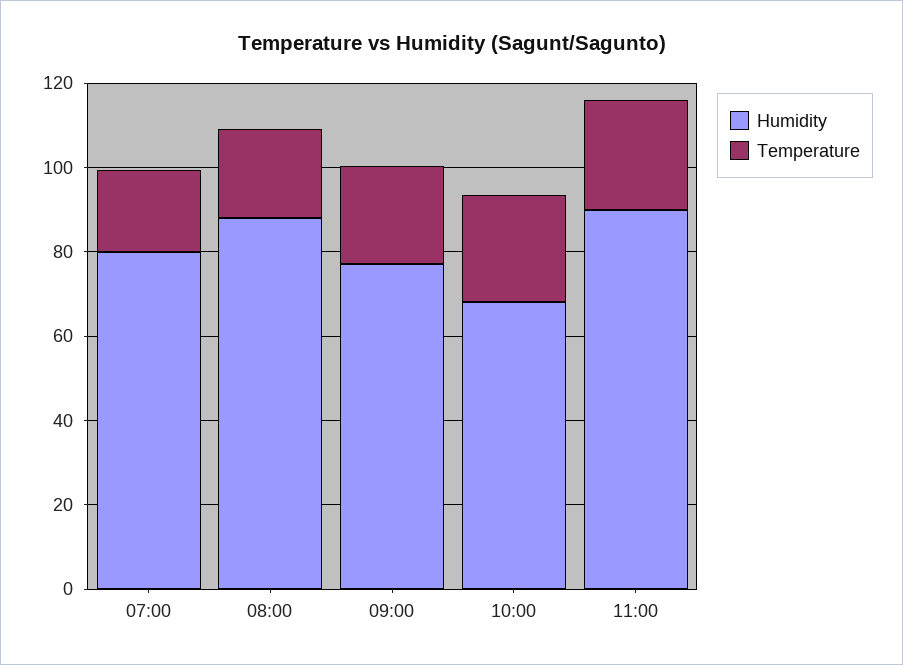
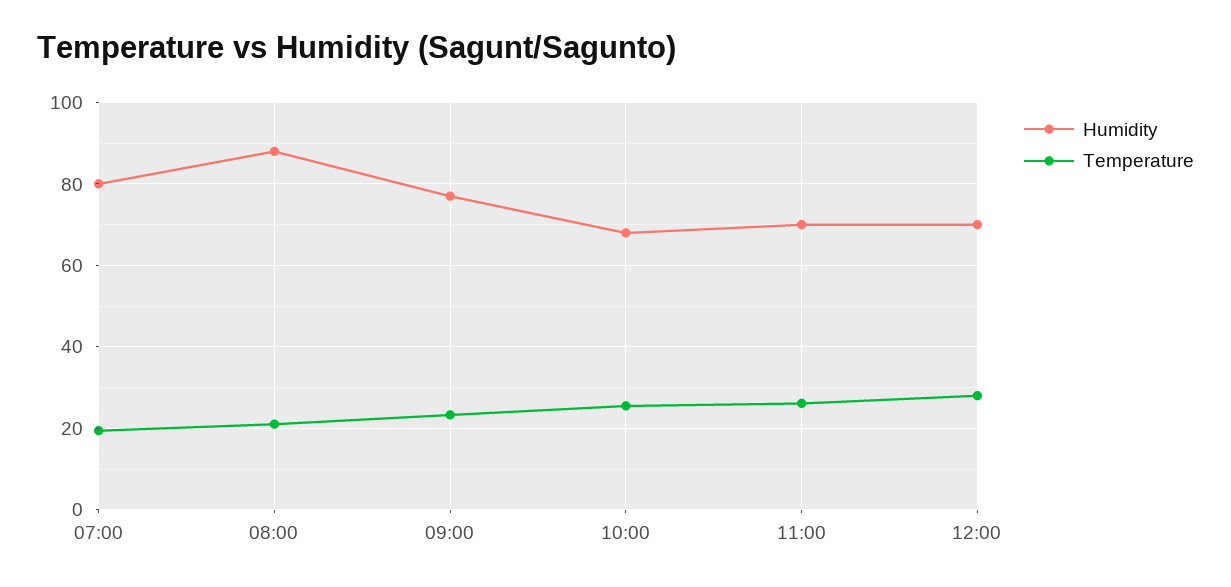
Humidity, 11:00: 90 -> 70
Humidity, 12:00: none -> 70
Temperature, 12:00: none -> 28

